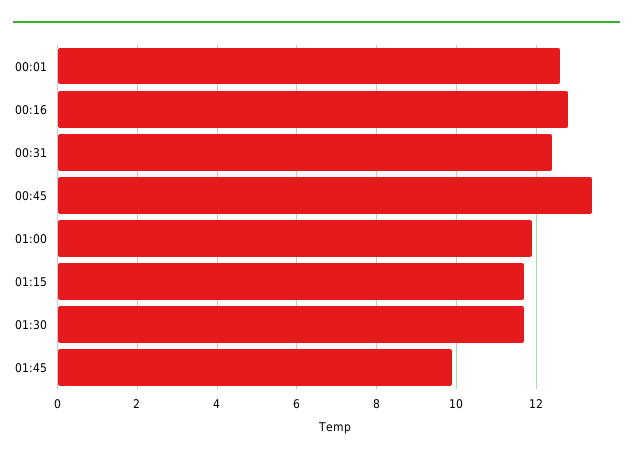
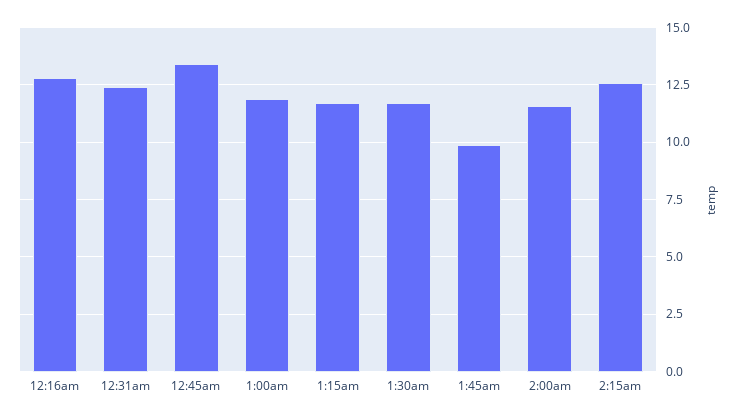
00:01: 12.5 -> none
2:00am: none -> 11.5
2:15am: none -> 12.5

